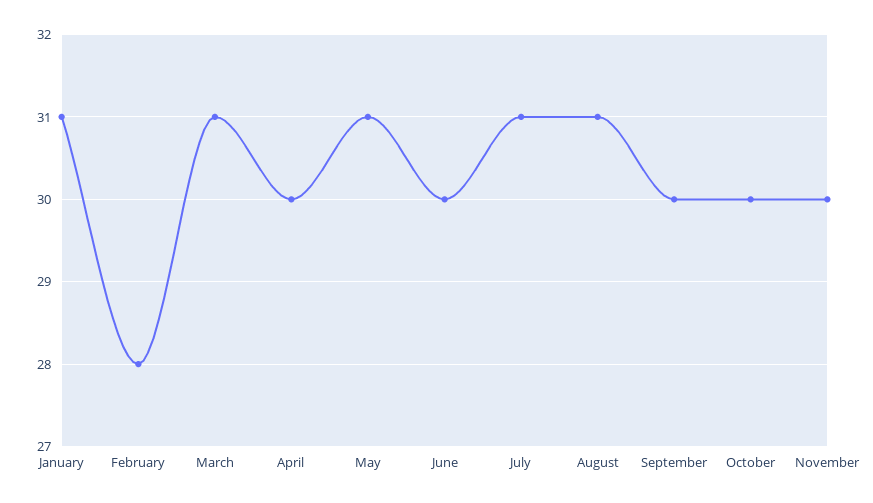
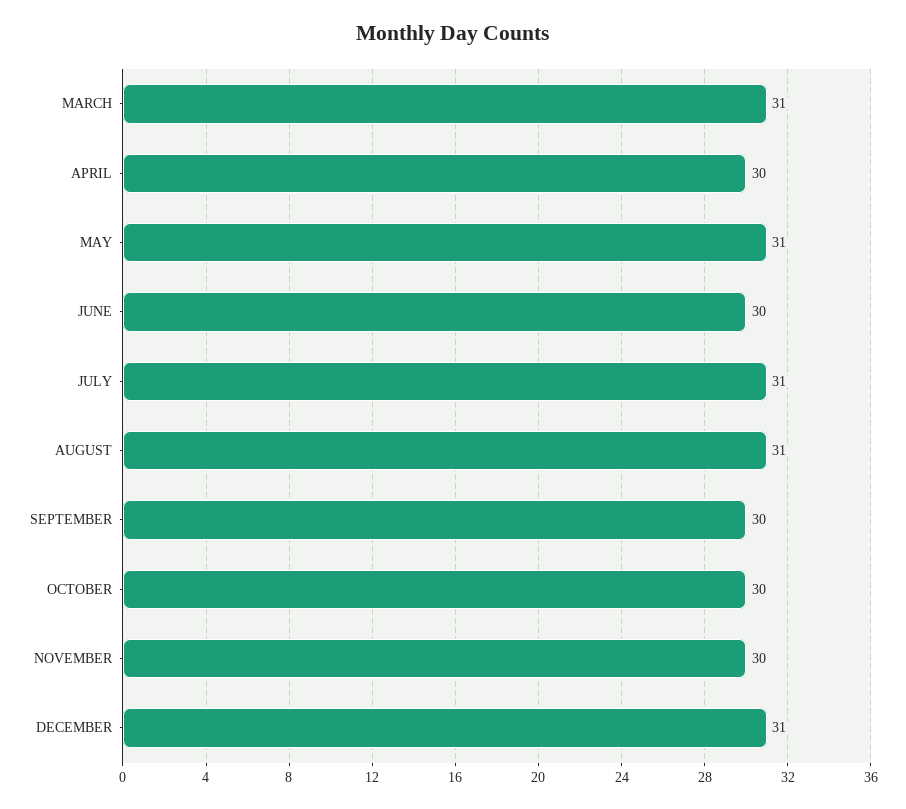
January: 31 -> none
February: 28 -> none
DECEMBER: none -> 31

